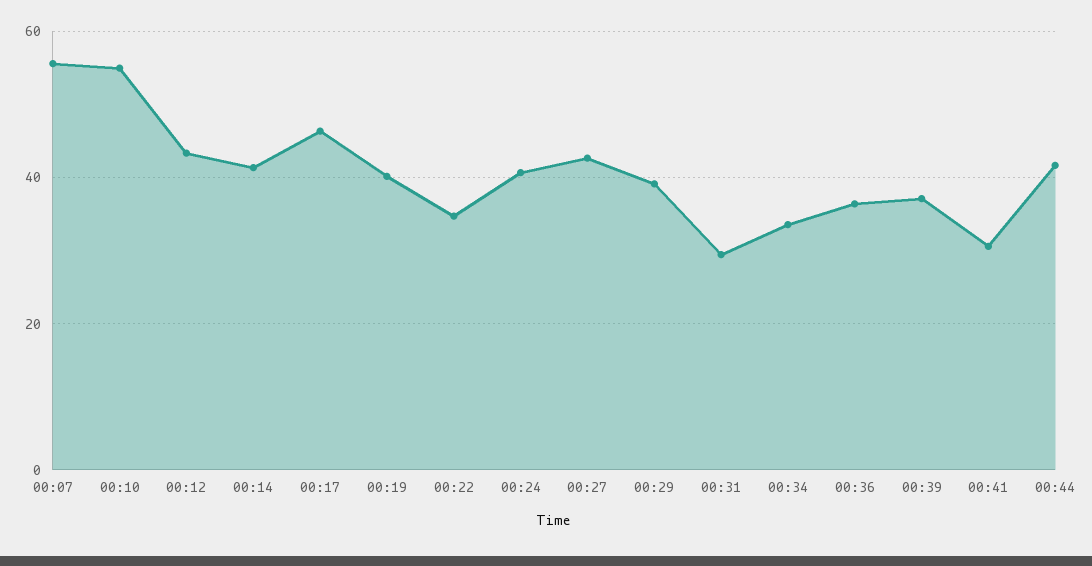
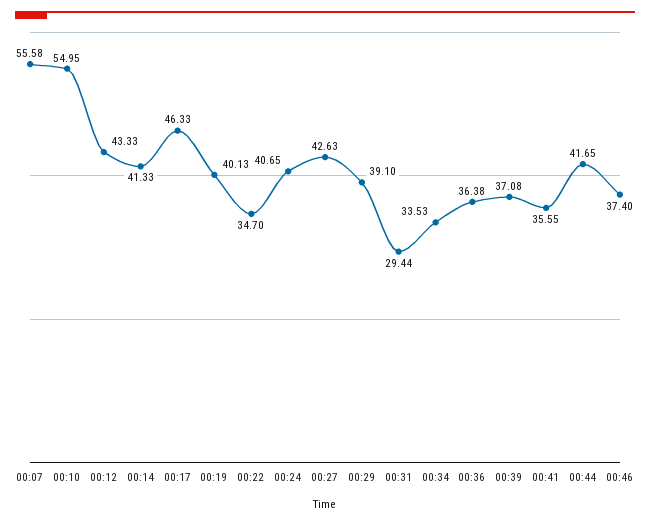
00:41: 30 -> 35.55
00:46: none -> 37.4

